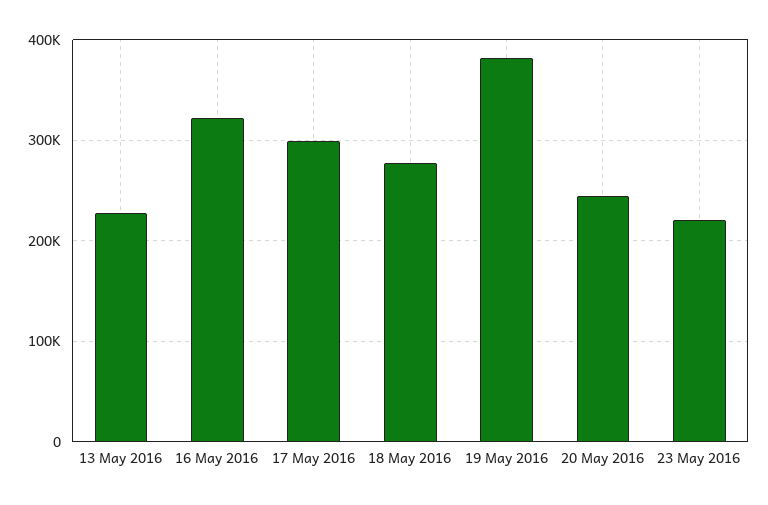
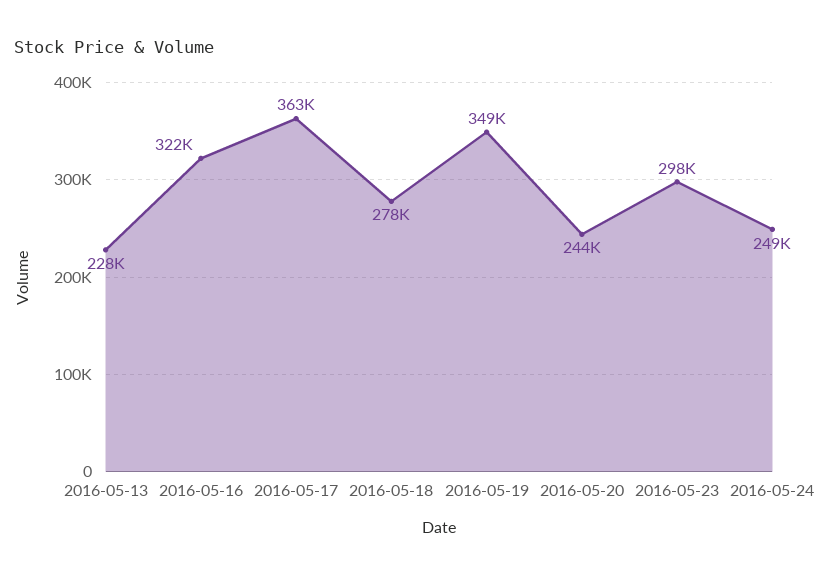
17 May 2016: 300000 -> 363000
19 May 2016: 380000 -> 349000
23 May 2016: 220000 -> 298000
2016-05-24: none -> 249000

